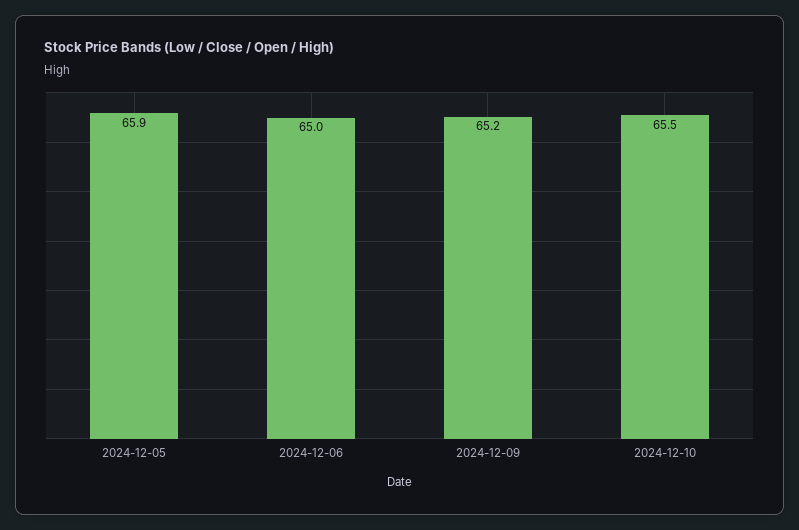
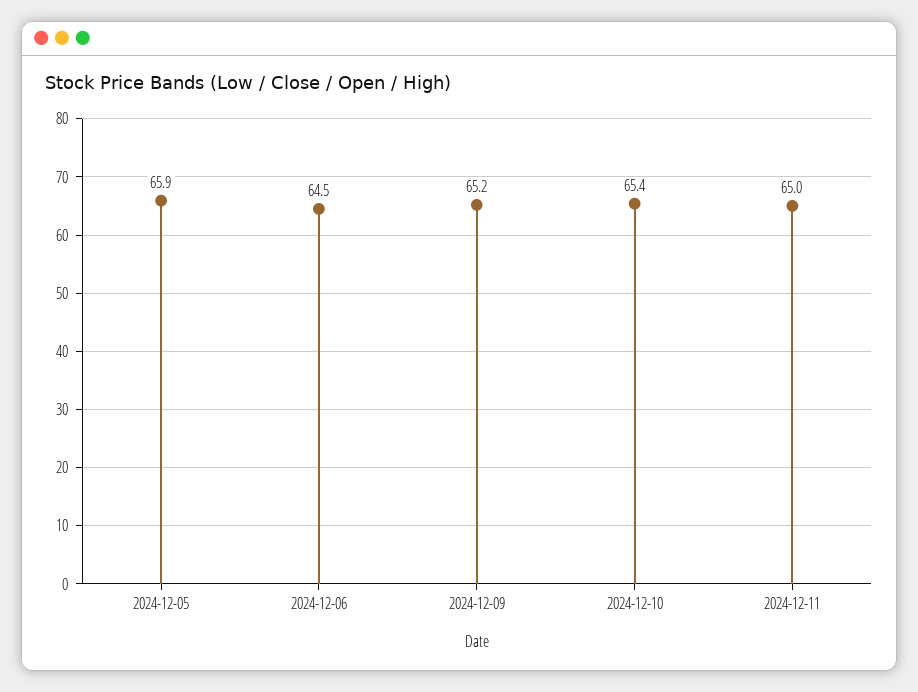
2024-12-06: 65 -> 64.5
2024-12-10: 65.5 -> 65.4
2024-12-11: none -> 65

